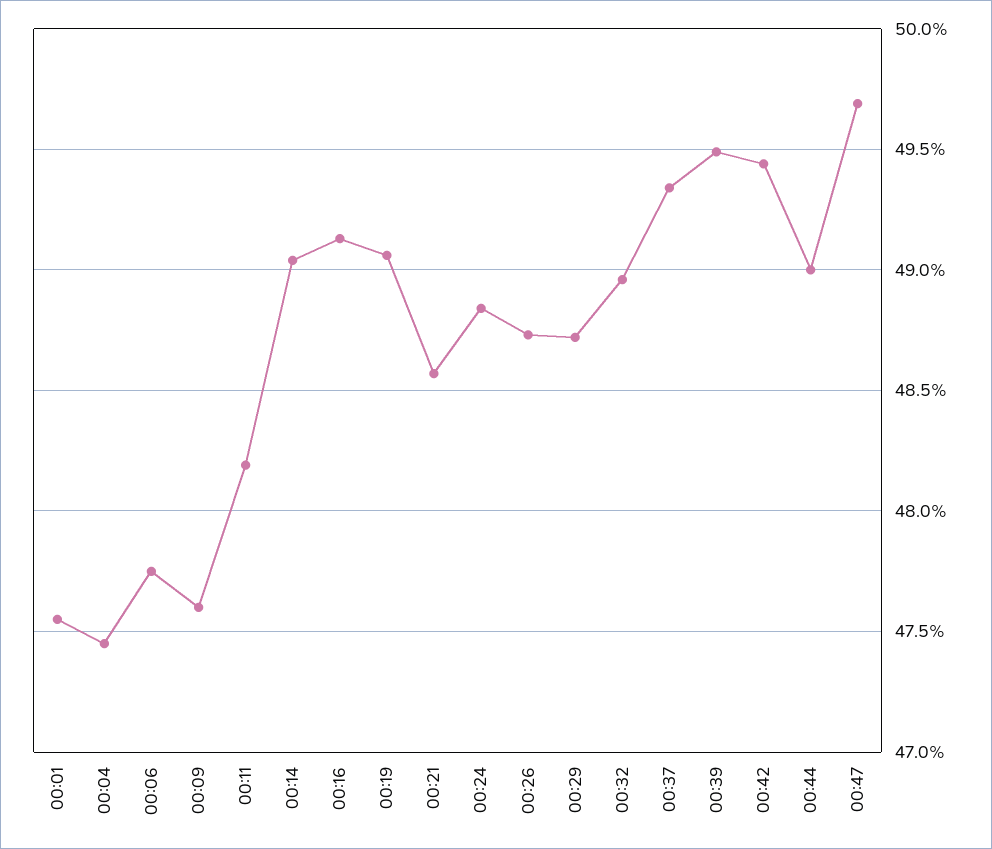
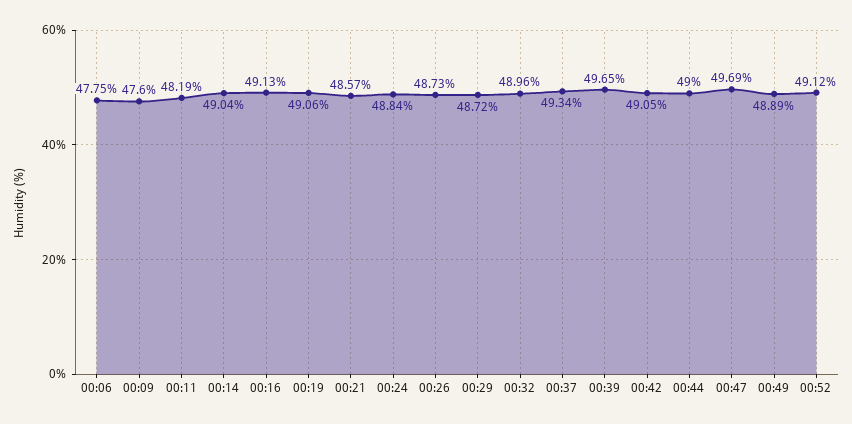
00:01: 47.55 -> none
00:04: 47.45 -> none
00:39: 49.5 -> 49.65
00:42: 49.45 -> 49.05
00:49: none -> 48.89
00:52: none -> 49.12

